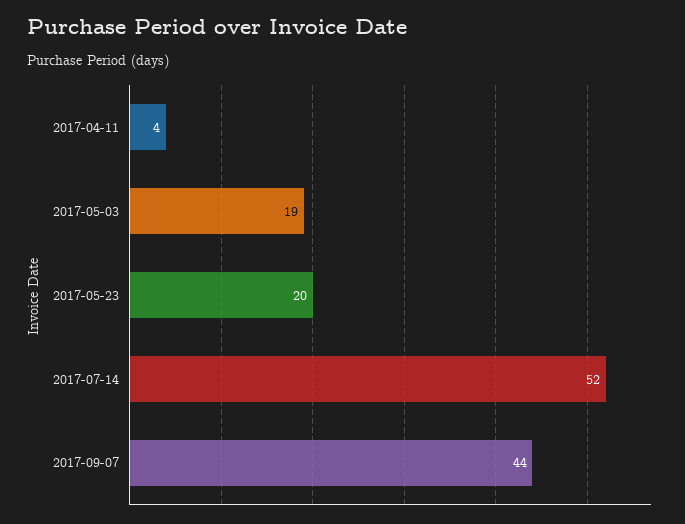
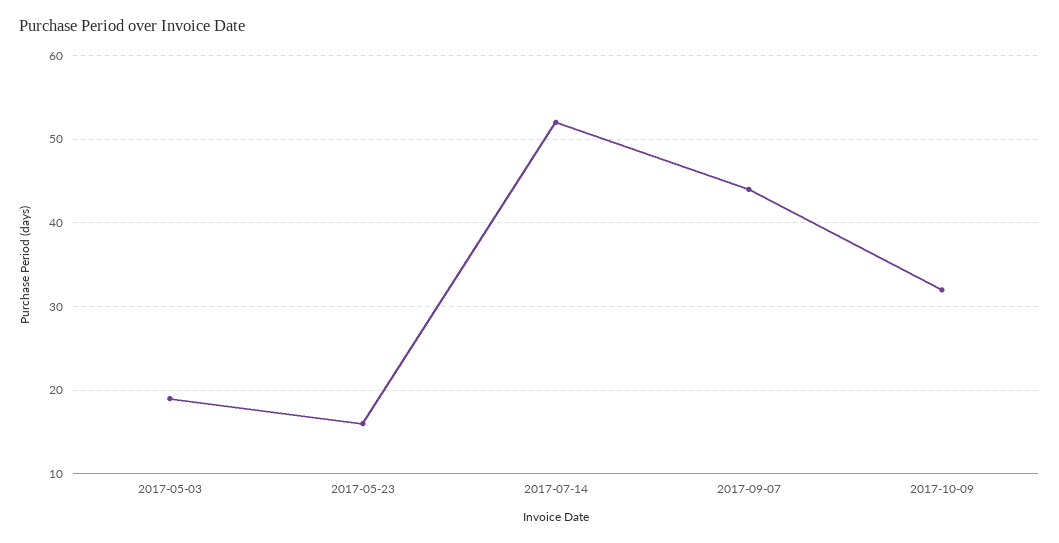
2017-04-11: 4 -> none
2017-05-23: 20 -> 16
2017-10-09: none -> 32

